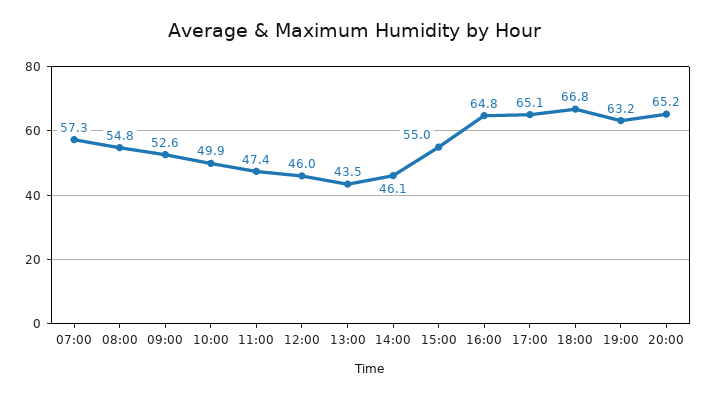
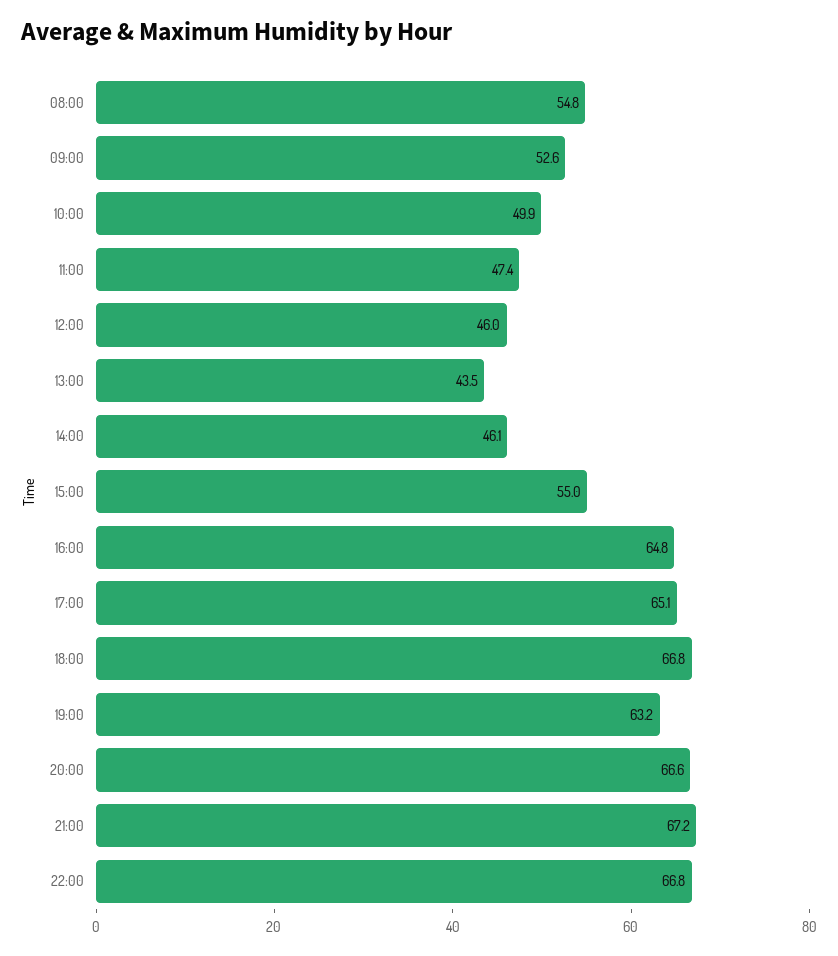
07:00: 57.3 -> none
20:00: 65.2 -> 66.6
21:00: none -> 67.2
22:00: none -> 66.8

